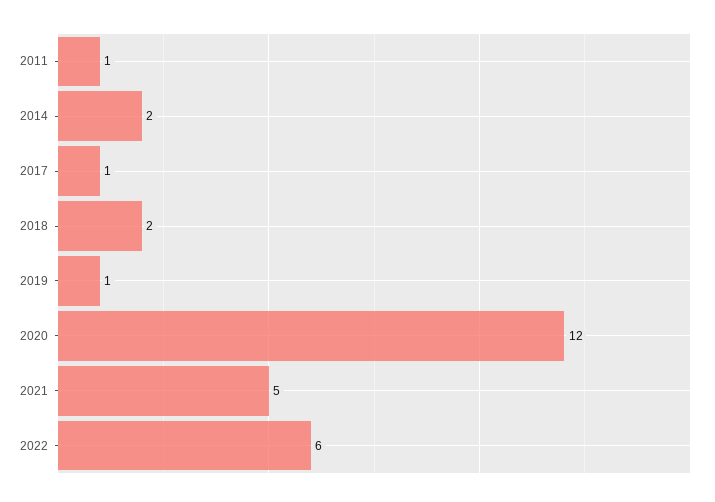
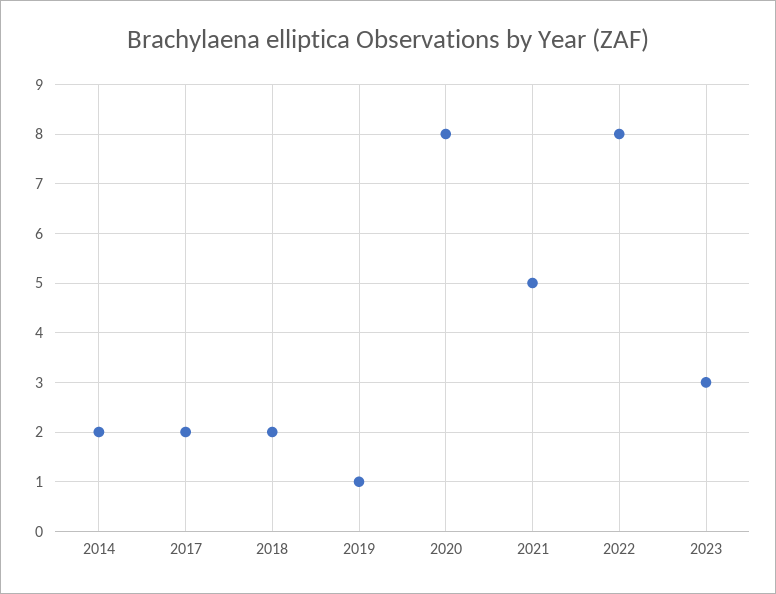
2011: 1 -> none
2017: 1 -> 2
2020: 12 -> 8
2022: 6 -> 8
2023: none -> 3

